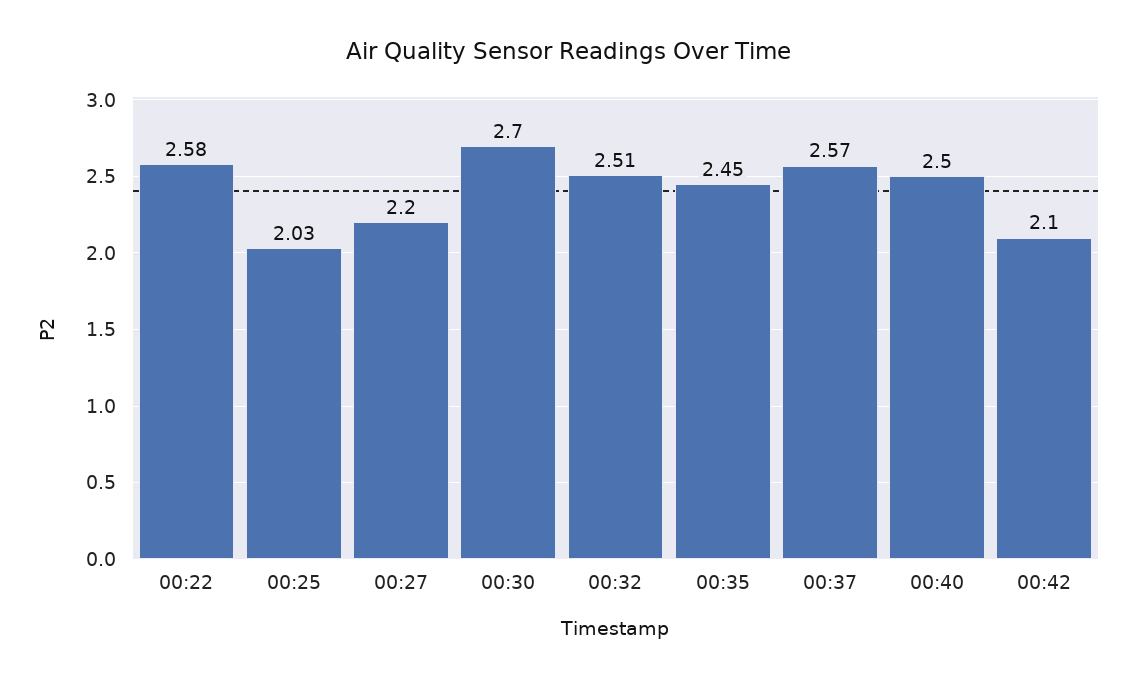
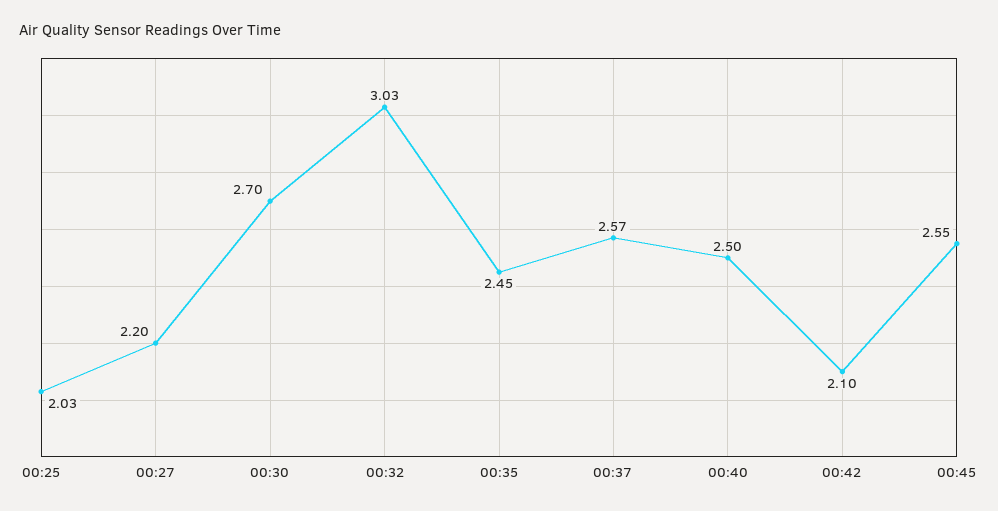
00:22: 2.58 -> none
00:32: 2.51 -> 3.03
00:45: none -> 2.55

